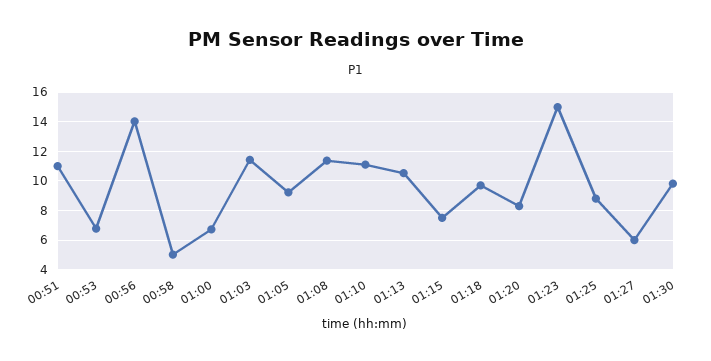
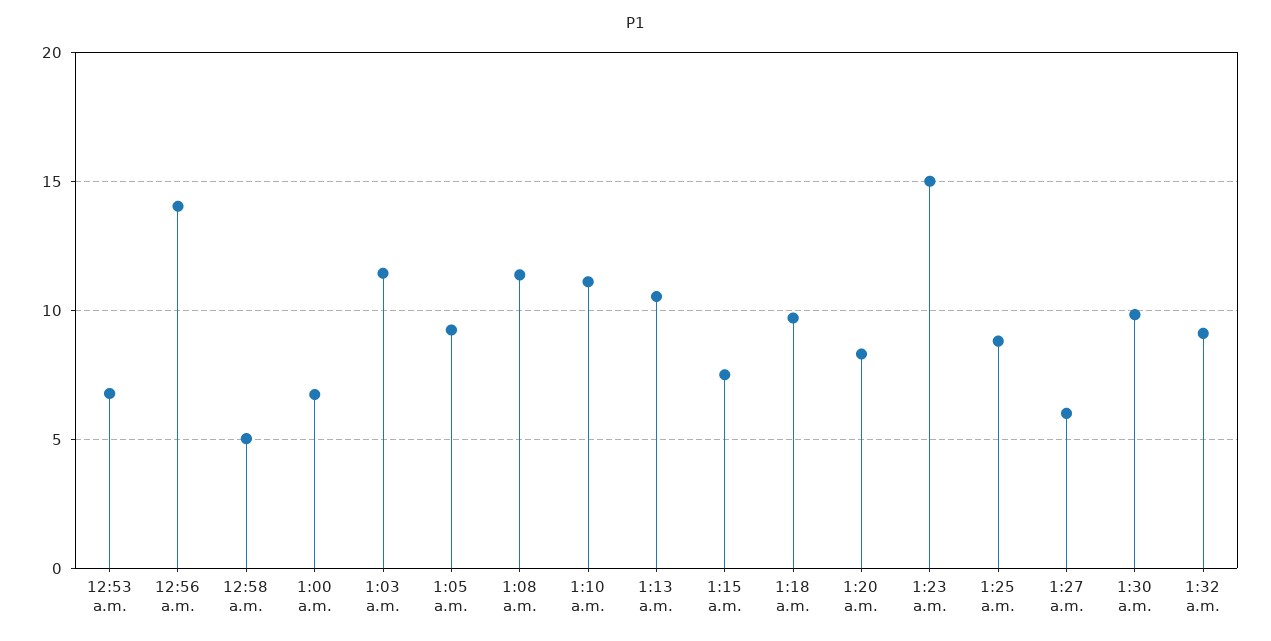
00:51: 11 -> none
1:32 a.m.: none -> 9

